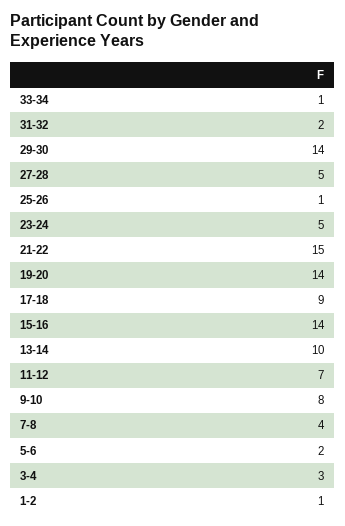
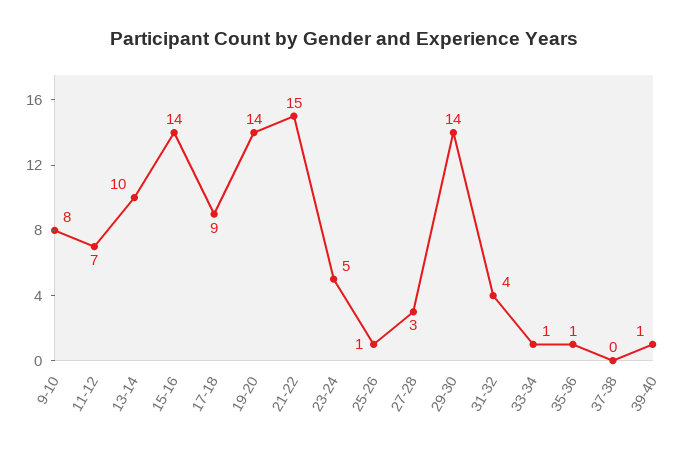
31-32: 2 -> 4
27-28: 5 -> 3
7-8: 4 -> none
5-6: 2 -> none
3-4: 3 -> none
1-2: 1 -> none
35-36: none -> 1
37-38: none -> 0
39-40: none -> 1

